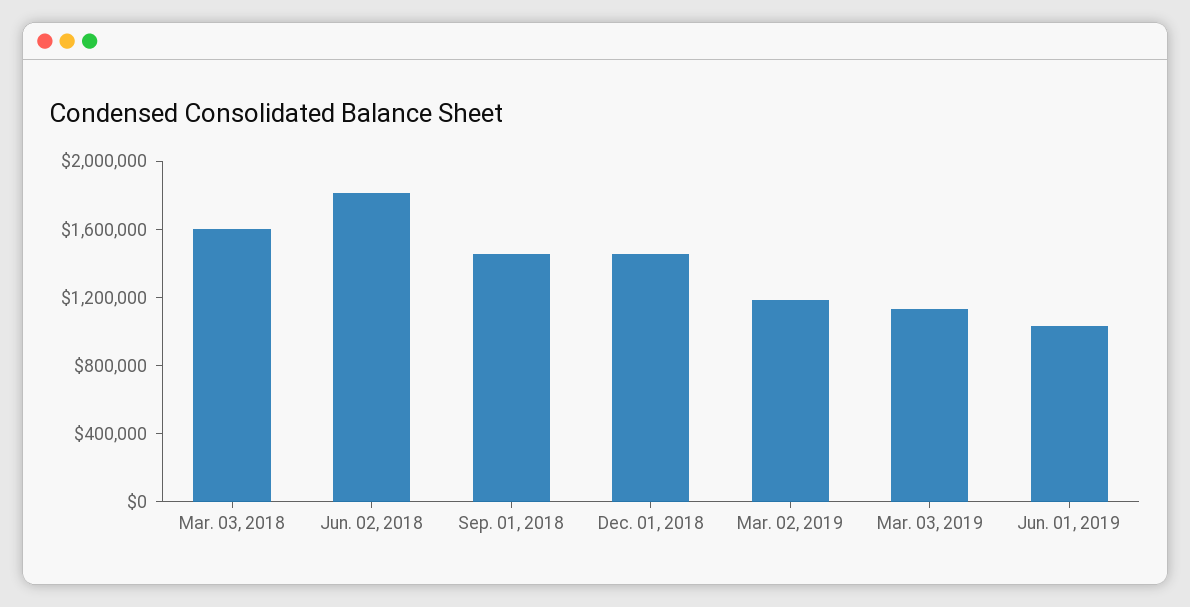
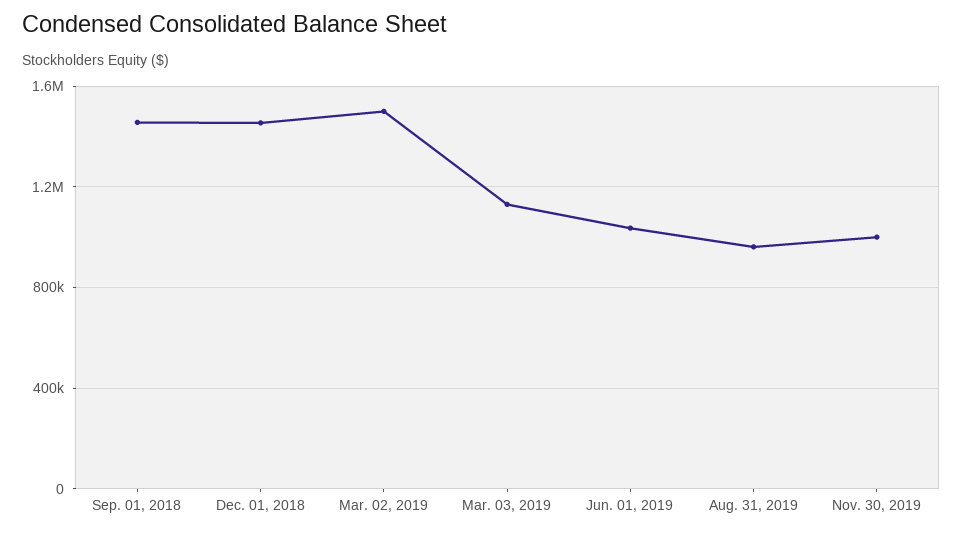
Mar. 03, 2018: 1600000 -> none
Jun. 02, 2018: 1800000 -> none
Mar. 02, 2019: 1200000 -> 1500000
Aug. 31, 2019: none -> 950000
Nov. 30, 2019: none -> 1000000

